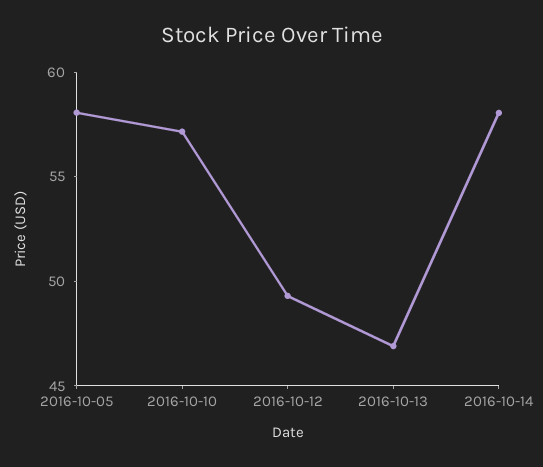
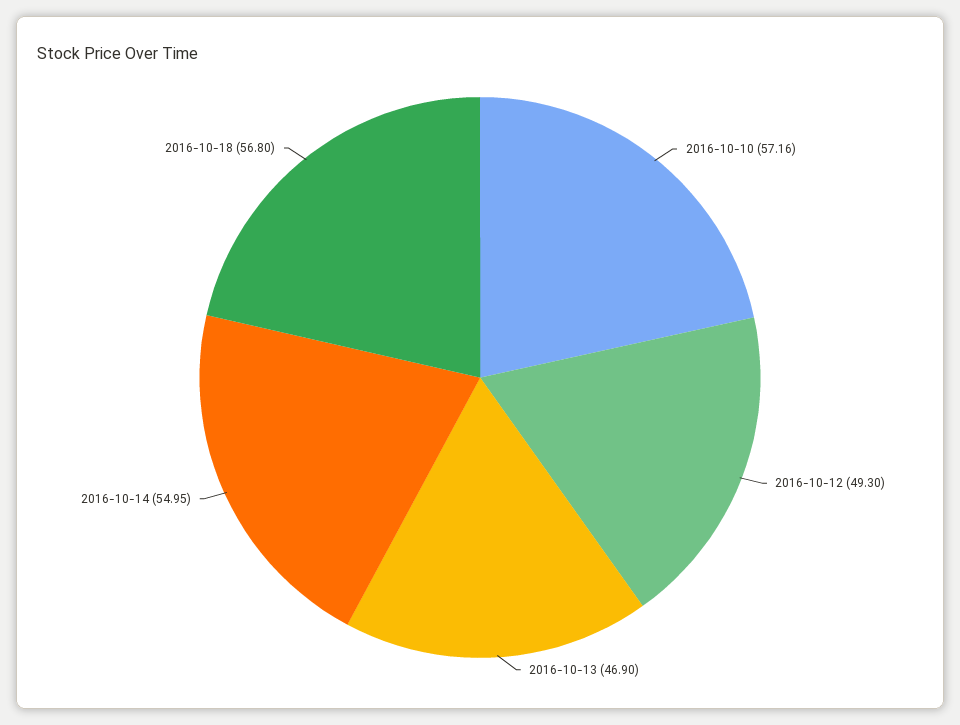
2016-10-05: 58 -> none
2016-10-14: 58 -> 54.95
2016-10-18: none -> 56.8

